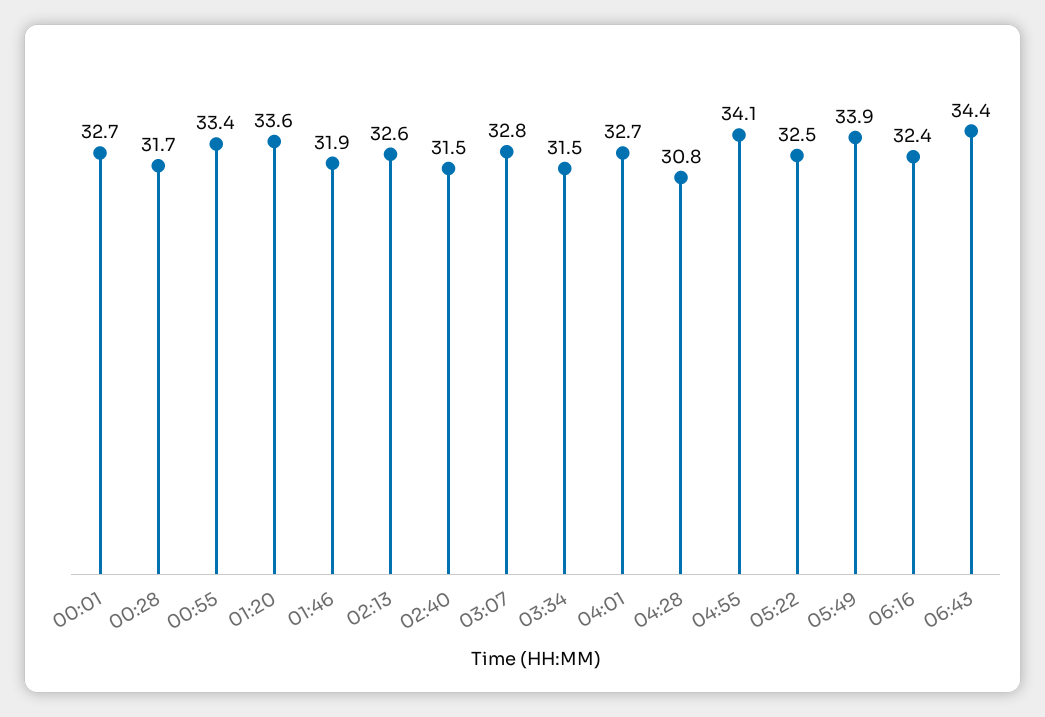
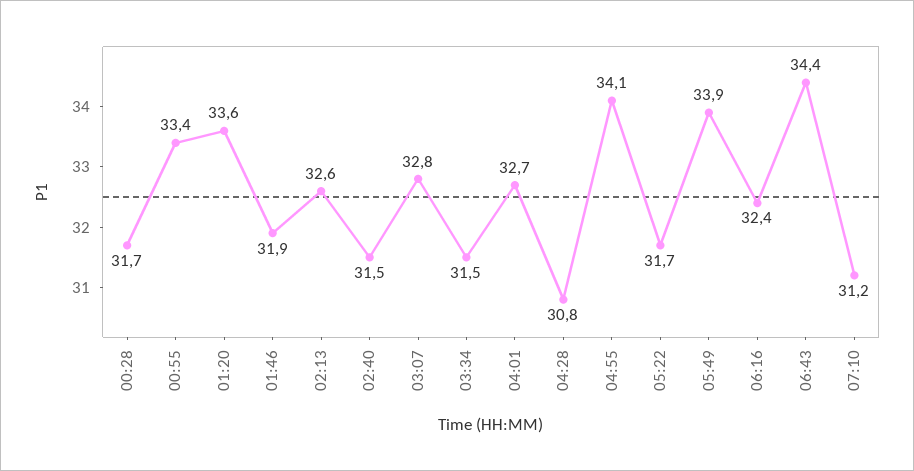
00:01: 32.7 -> none
05:22: 32.5 -> 31.7
07:10: none -> 31.2

